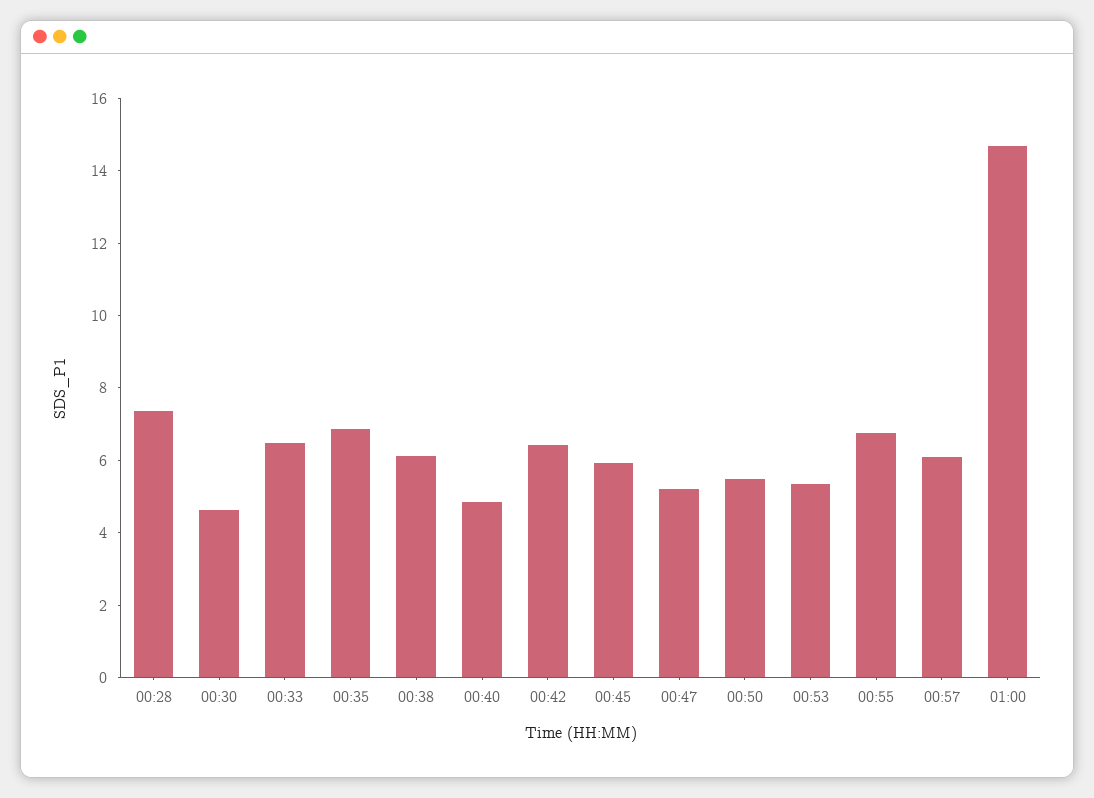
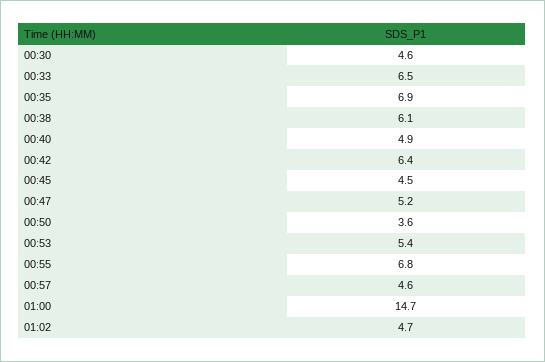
00:28: 7.5 -> none
00:45: 6 -> 4.5
00:50: 5.5 -> 3.6
00:57: 6 -> 4.6
01:02: none -> 4.7

